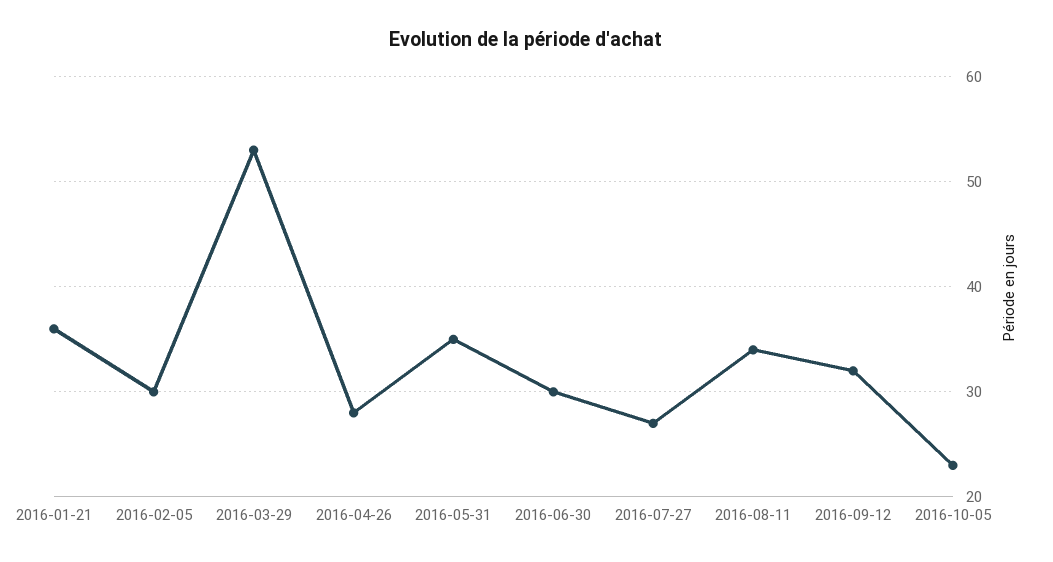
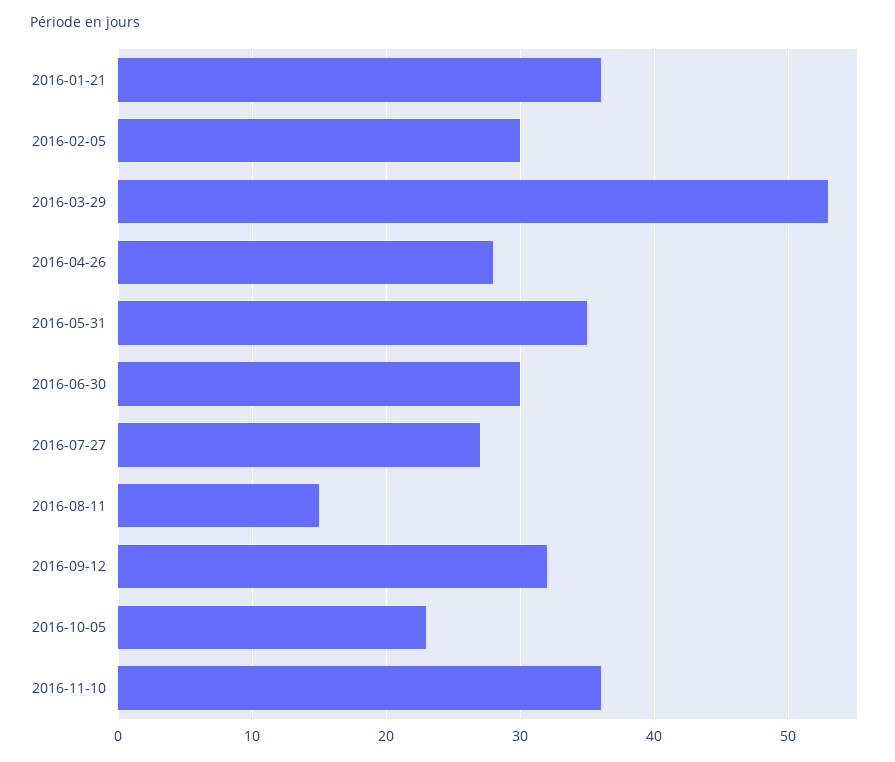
2016-08-11: 34 -> 15
2016-11-10: none -> 36

